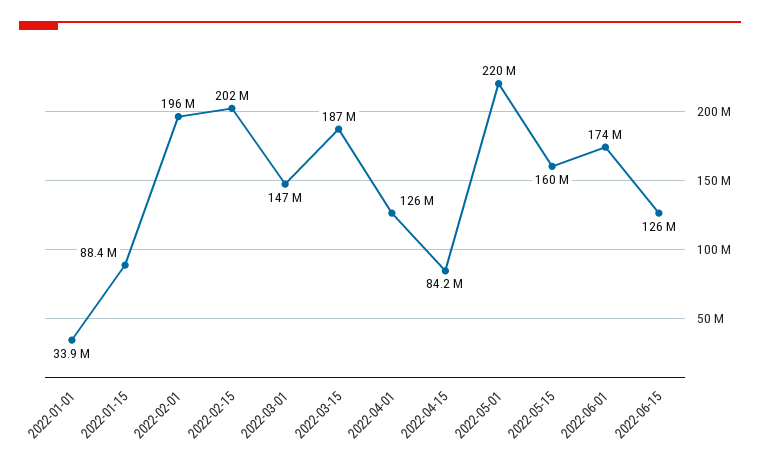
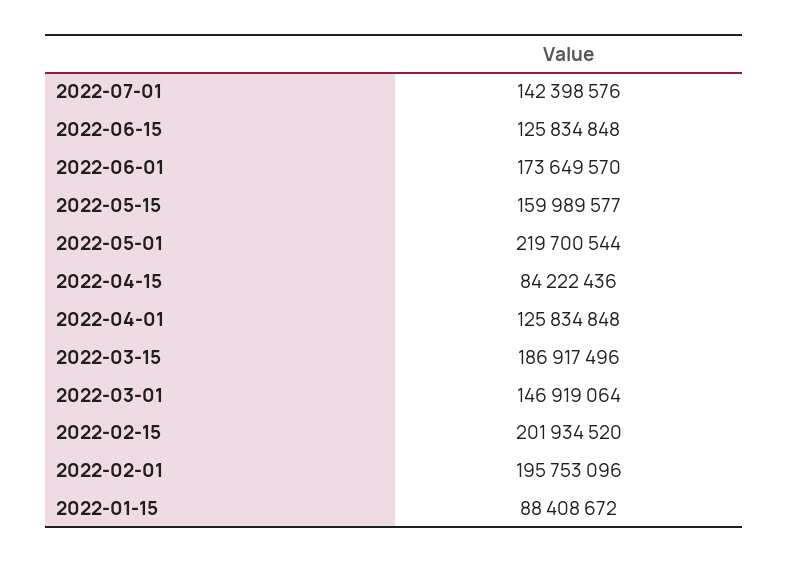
2022-01-01: 33900000 -> none
2022-07-01: none -> 142398576

